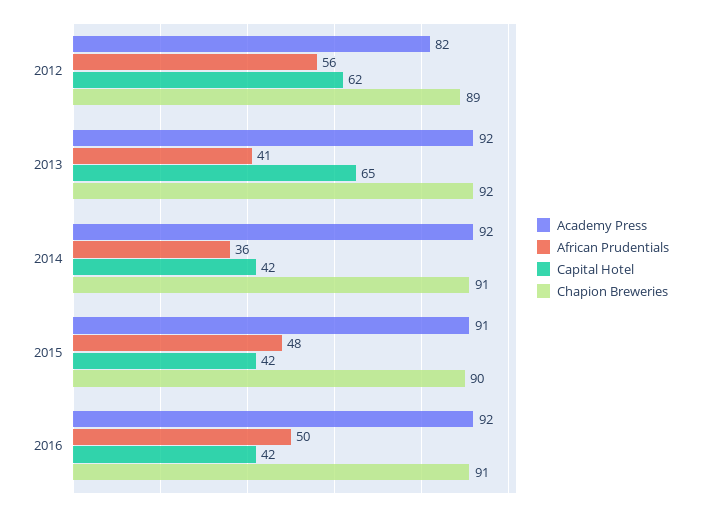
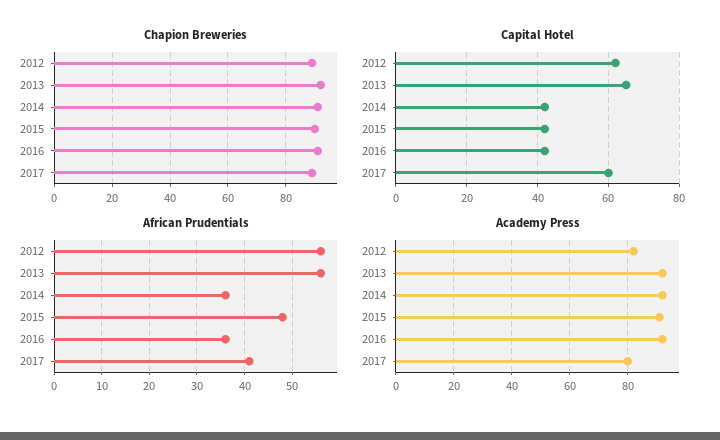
African Prudentials, 2013: 41 -> 55
African Prudentials, 2016: 50 -> 35
Chapion Breweries, 2017: none -> 90
Capital Hotel, 2017: none -> 60
African Prudentials, 2017: none -> 40
Academy Press, 2017: none -> 80

